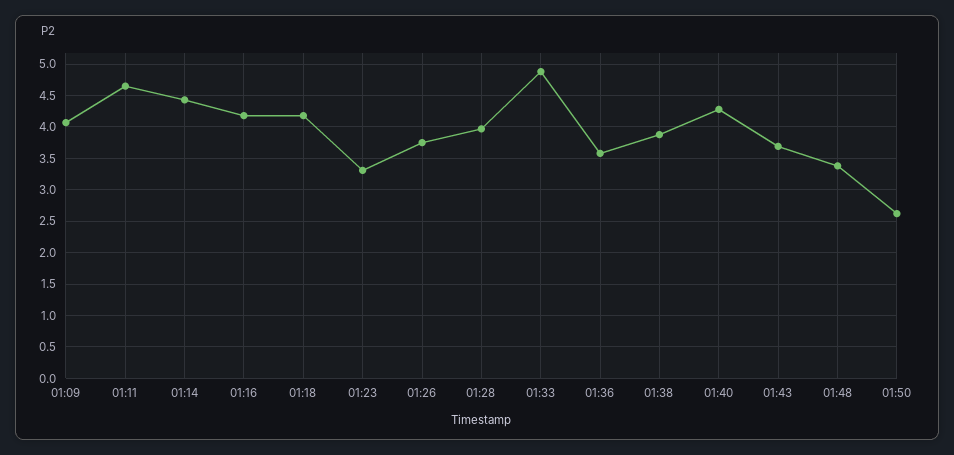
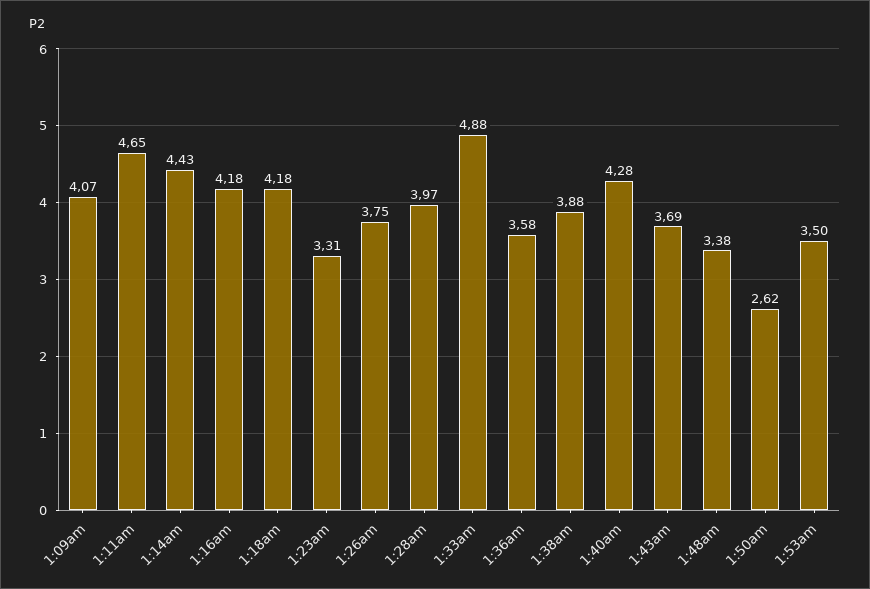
1:53am: none -> 3.5

